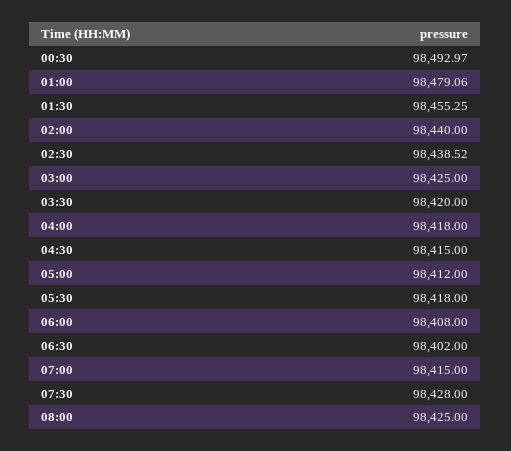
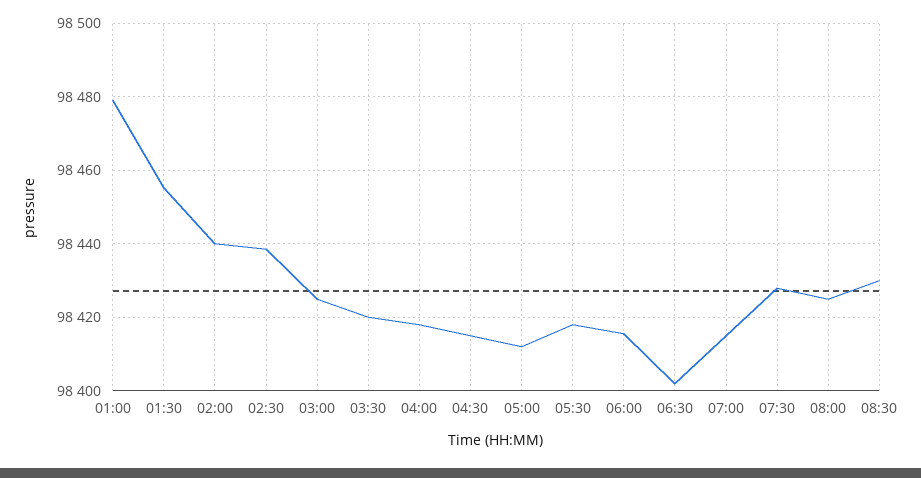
00:30: 98492.97 -> none
06:00: 98408 -> 98416
08:30: none -> 98430

